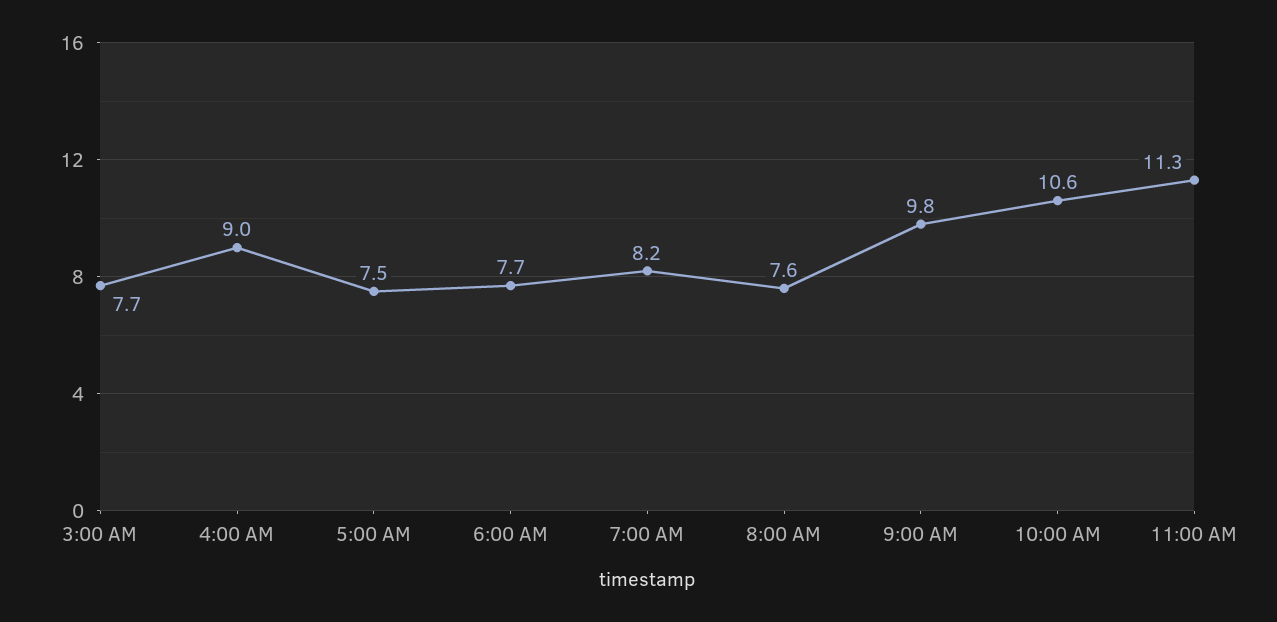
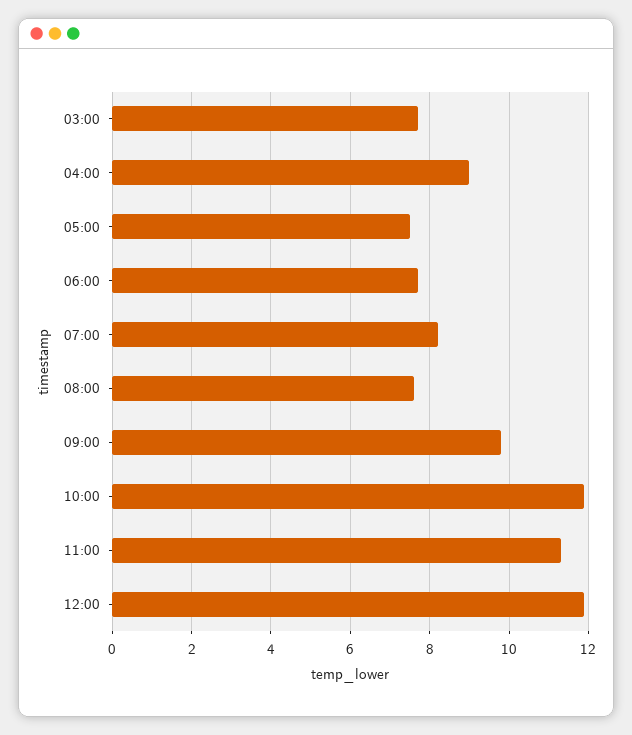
10:00 AM: 10.6 -> 12
12:00: none -> 12

